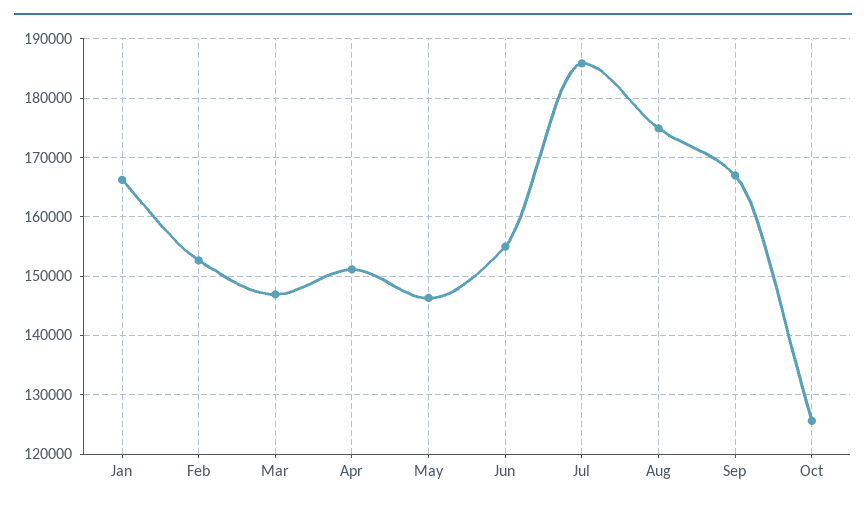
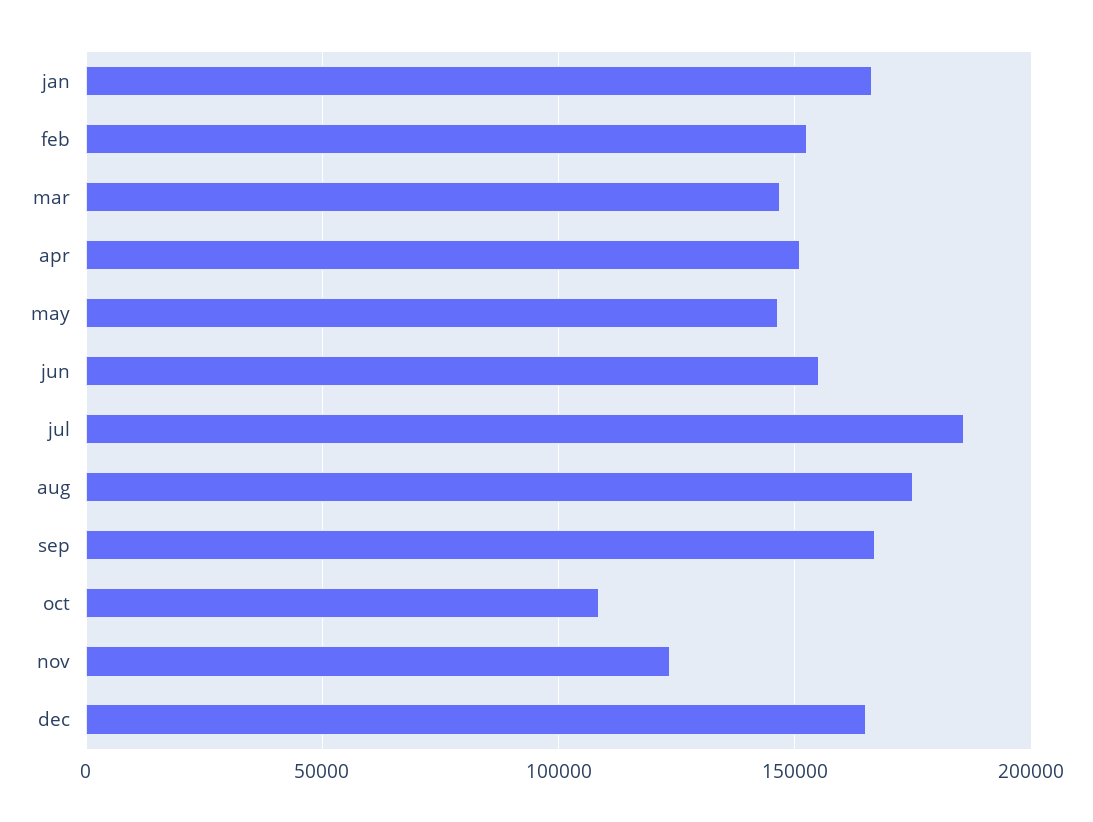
Oct: 126000 -> 110000
nov: none -> 125000
dec: none -> 165000

